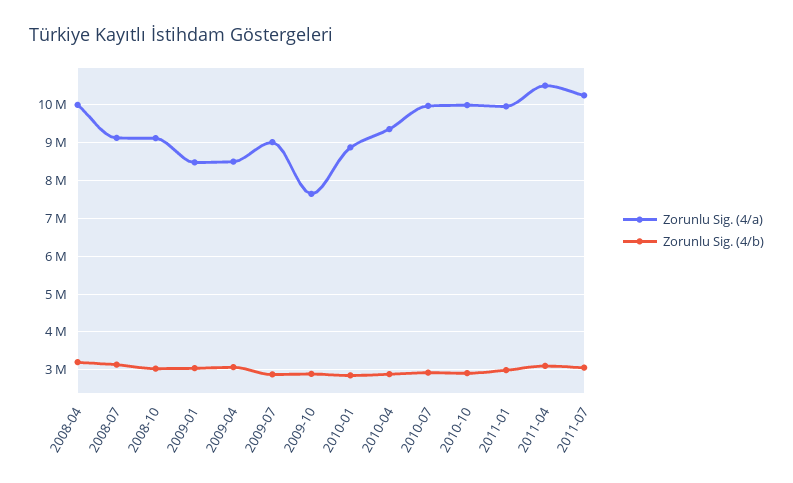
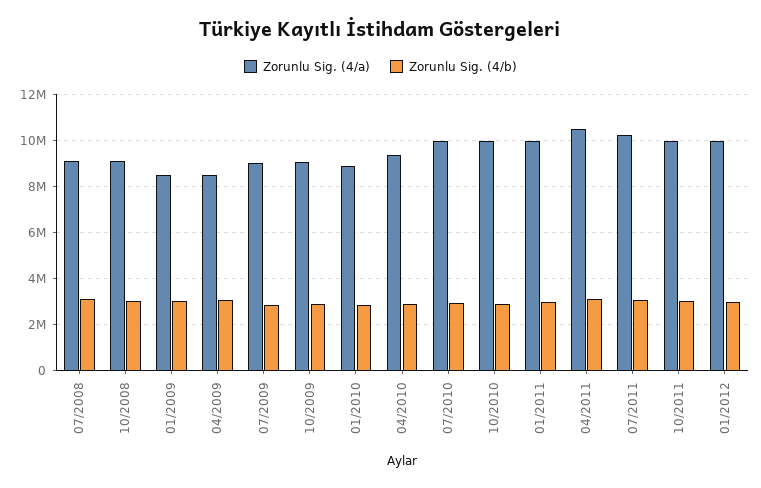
Zorunlu Sig. (4/a), 2008-04: 10000000 -> none
Zorunlu Sig. (4/b), 2008-04: 3200000 -> none
Zorunlu Sig. (4/a), 2009-10: 7600000 -> 9000000
Zorunlu Sig. (4/a), 10/2011: none -> 10000000
Zorunlu Sig. (4/b), 10/2011: none -> 3000000
Zorunlu Sig. (4/a), 01/2012: none -> 10000000
Zorunlu Sig. (4/b), 01/2012: none -> 3000000

